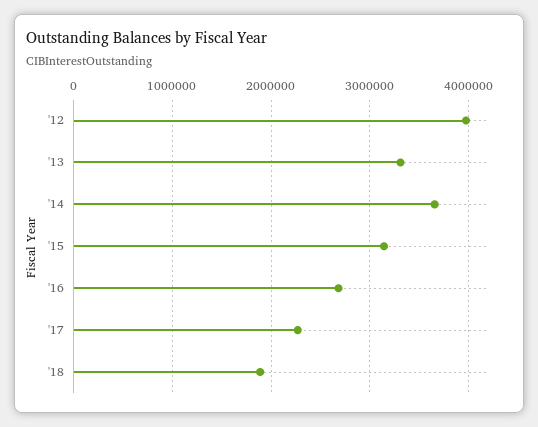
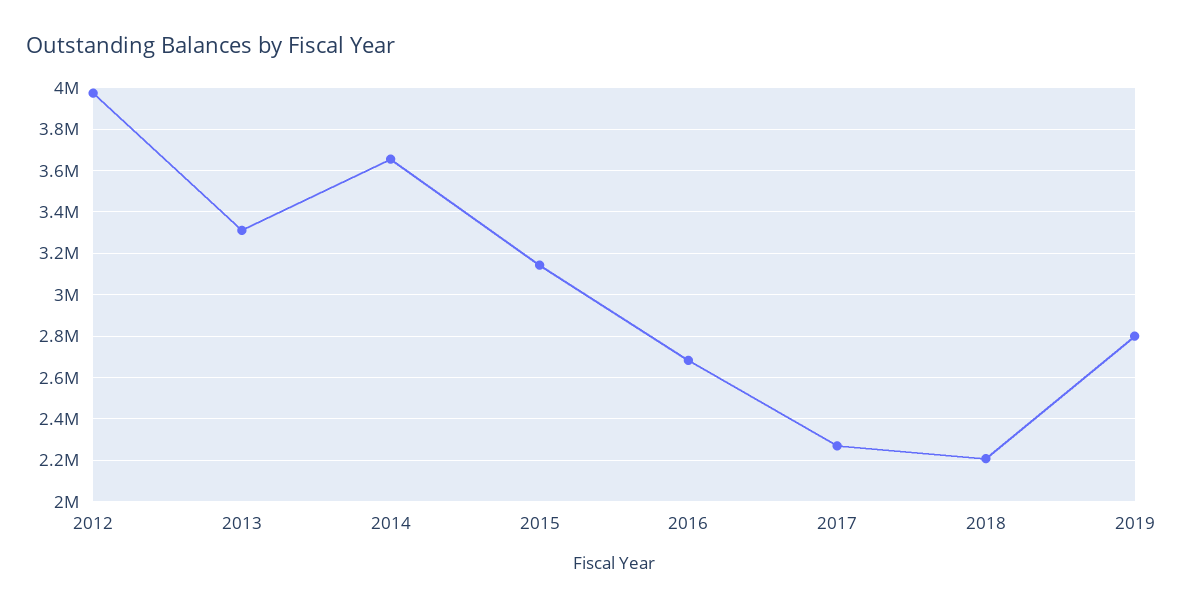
'18: 1900000 -> 2200000
2019: none -> 2800000

